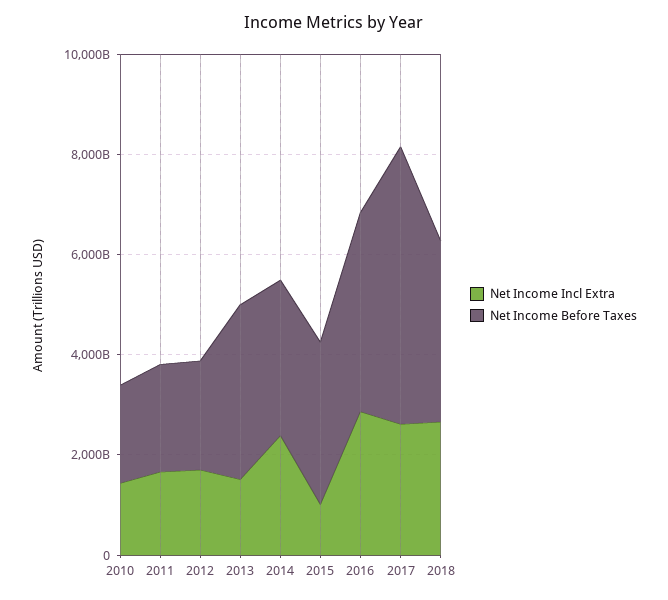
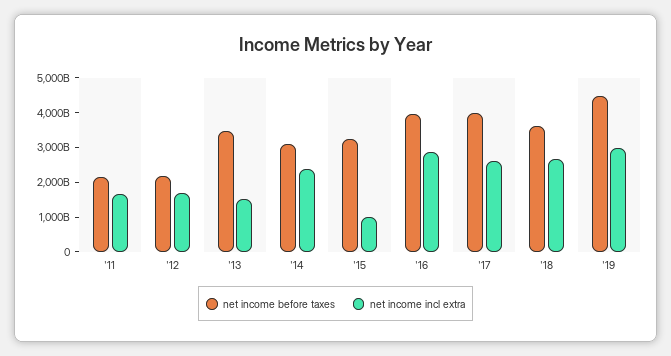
Net Income Incl Extra, 2010: 1500000000000 -> none
Net Income Before Taxes, 2010: 2000000000000 -> none
Net Income Before Taxes, 2017: 5500000000000 -> 4000000000000
Net Income Before Taxes, '19: none -> 4500000000000
Net Income Incl Extra, '19: none -> 3000000000000

